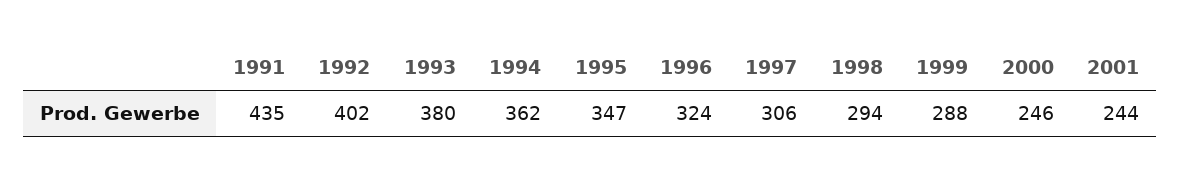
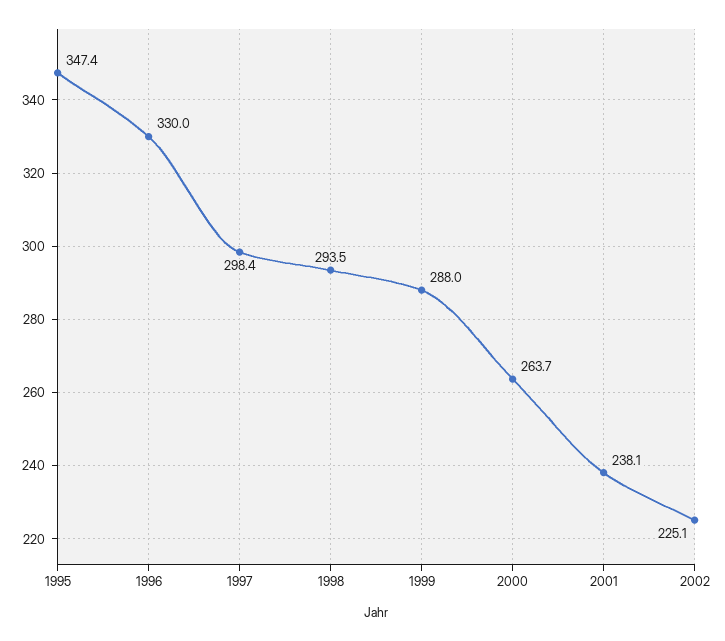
1991: 435 -> none
1992: 402 -> none
1993: 380 -> none
1994: 362 -> none
1996: 324 -> 330
1997: 306 -> 298.4
2000: 246 -> 263.7
2001: 244 -> 238.1
2002: none -> 225.1

